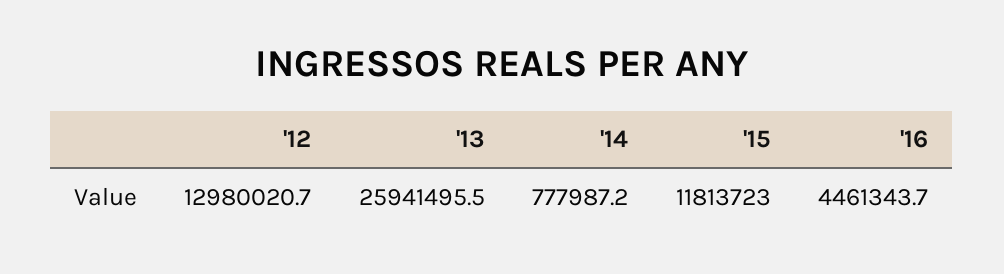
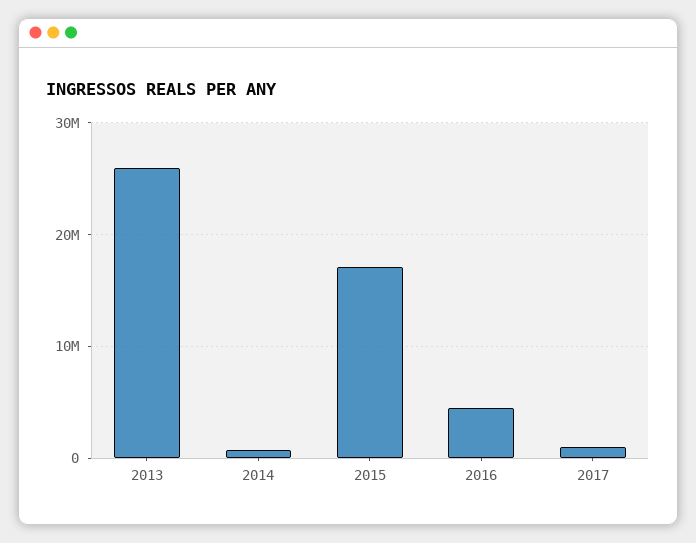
'12: 12980020.7 -> none
'15: 11813723 -> 17000000
2017: none -> 1000000

